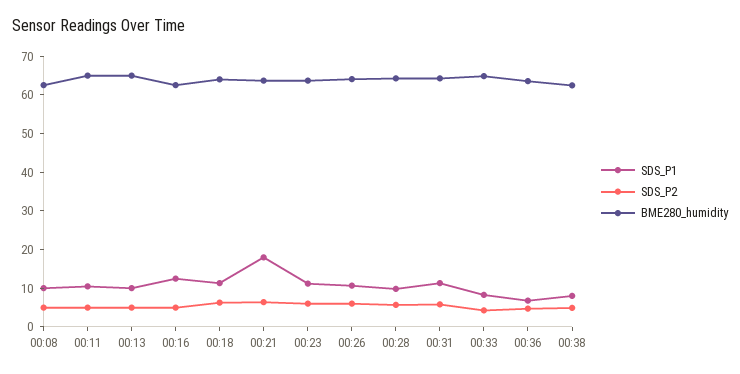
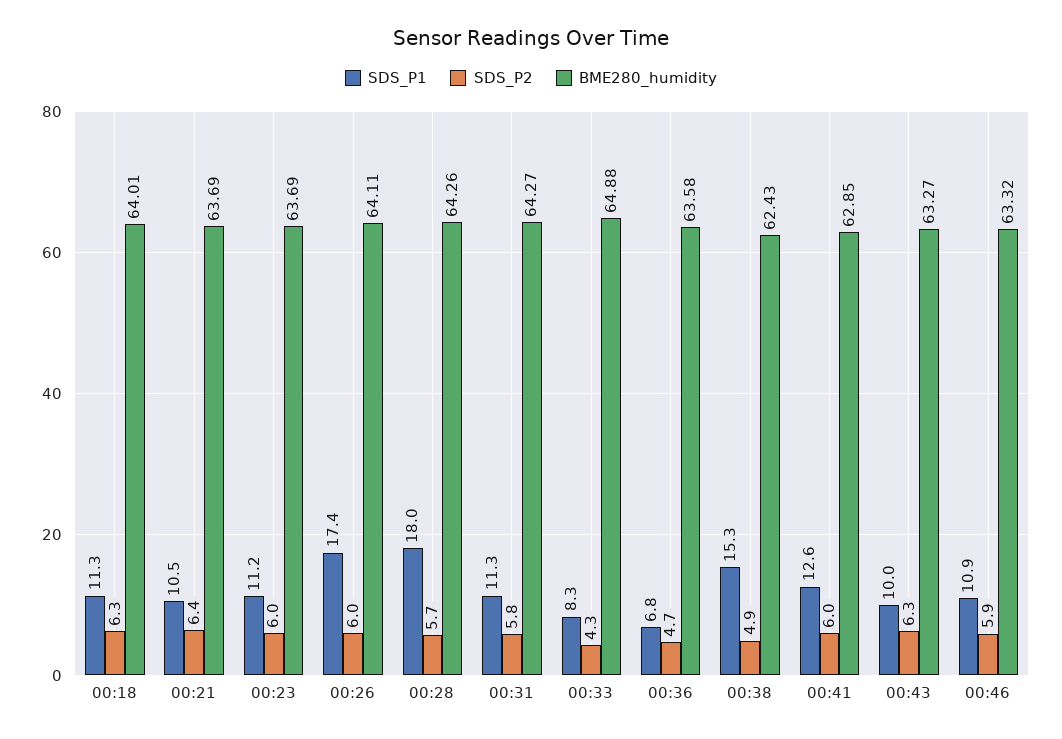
SDS_P1, 00:08: 10 -> none
SDS_P2, 00:08: 5 -> none
BME280_humidity, 00:08: 62.5 -> none
SDS_P1, 00:11: 10 -> none
SDS_P2, 00:11: 5 -> none
BME280_humidity, 00:11: 65 -> none
SDS_P1, 00:13: 10 -> none
SDS_P2, 00:13: 5 -> none
BME280_humidity, 00:13: 65 -> none
SDS_P1, 00:16: 12.5 -> none
SDS_P2, 00:16: 5 -> none
BME280_humidity, 00:16: 62.5 -> none
SDS_P1, 00:21: 17.5 -> 10.5
SDS_P1, 00:26: 10 -> 17.4
SDS_P1, 00:28: 10 -> 18
SDS_P1, 00:38: 7.5 -> 15.3
SDS_P1, 00:41: none -> 12.6
SDS_P2, 00:41: none -> 6
BME280_humidity, 00:41: none -> 62.85
SDS_P1, 00:43: none -> 10
SDS_P2, 00:43: none -> 6.3
BME280_humidity, 00:43: none -> 63.27
SDS_P1, 00:46: none -> 10.9
SDS_P2, 00:46: none -> 5.9
BME280_humidity, 00:46: none -> 63.32

